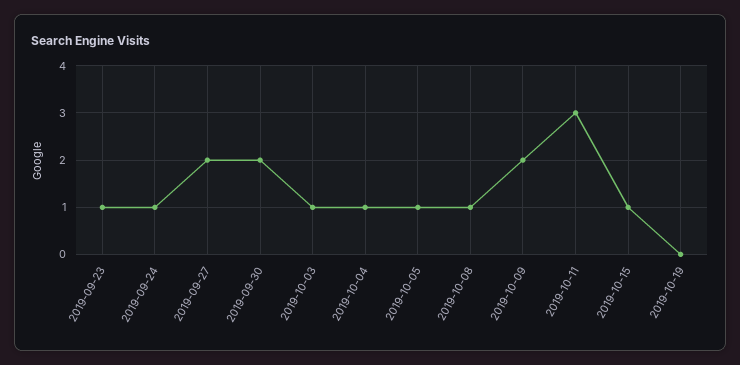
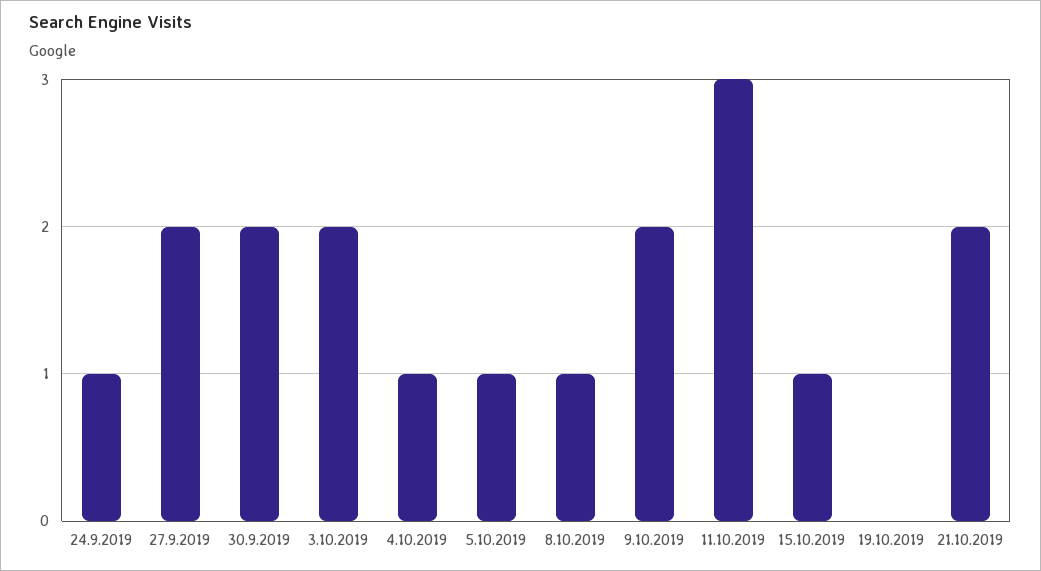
2019-09-23: 1 -> none
2019-10-03: 1 -> 2
21.10.2019: none -> 2

